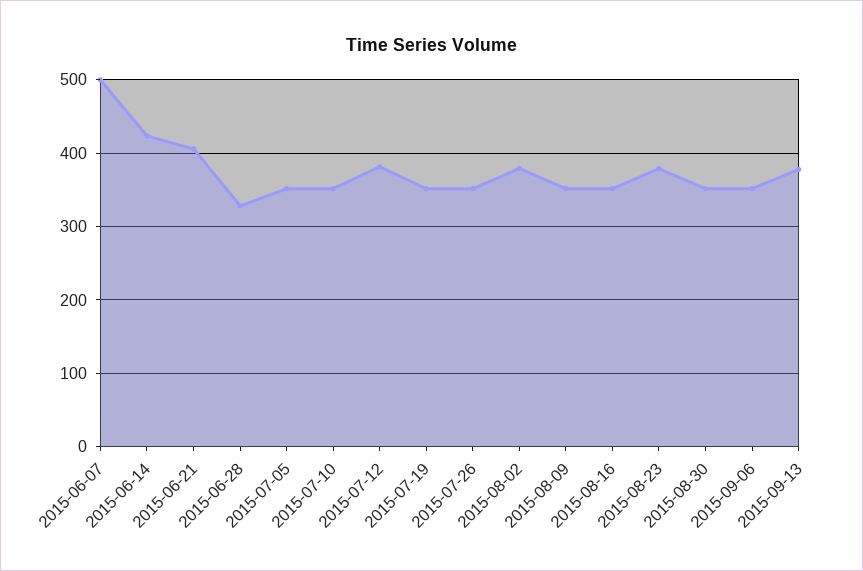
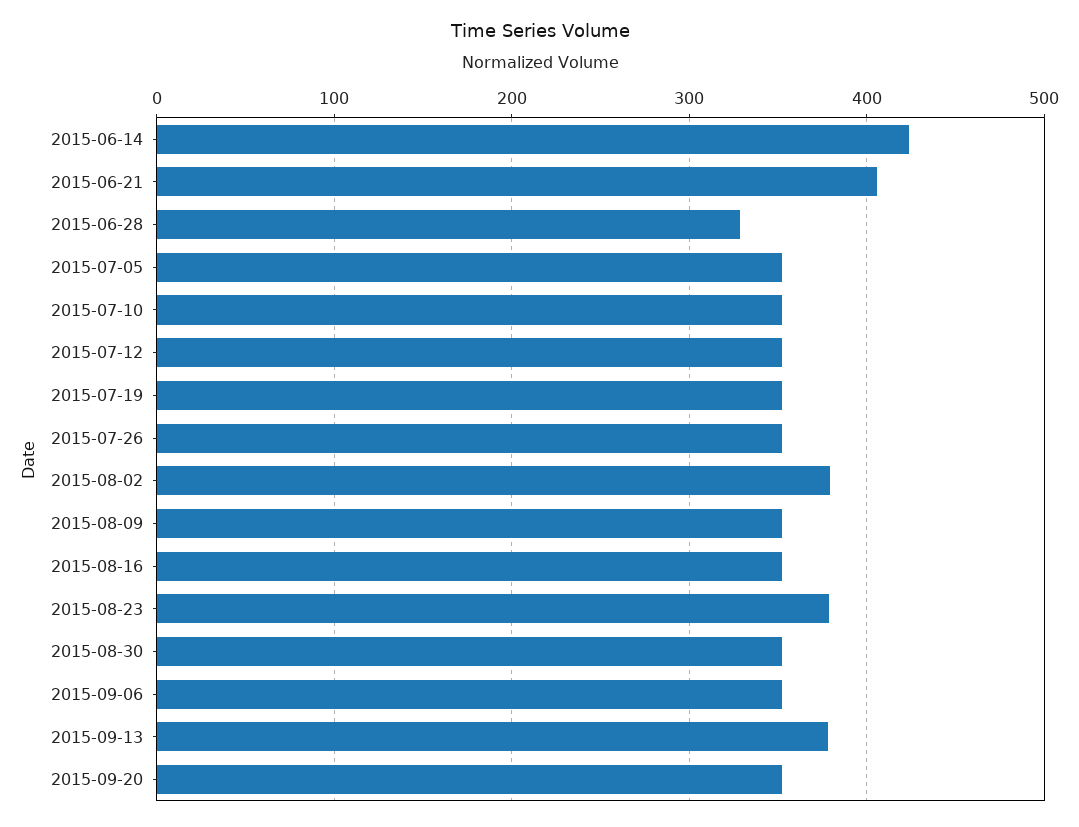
2015-06-07: 500 -> none
2015-07-12: 380 -> 350
2015-09-20: none -> 350

